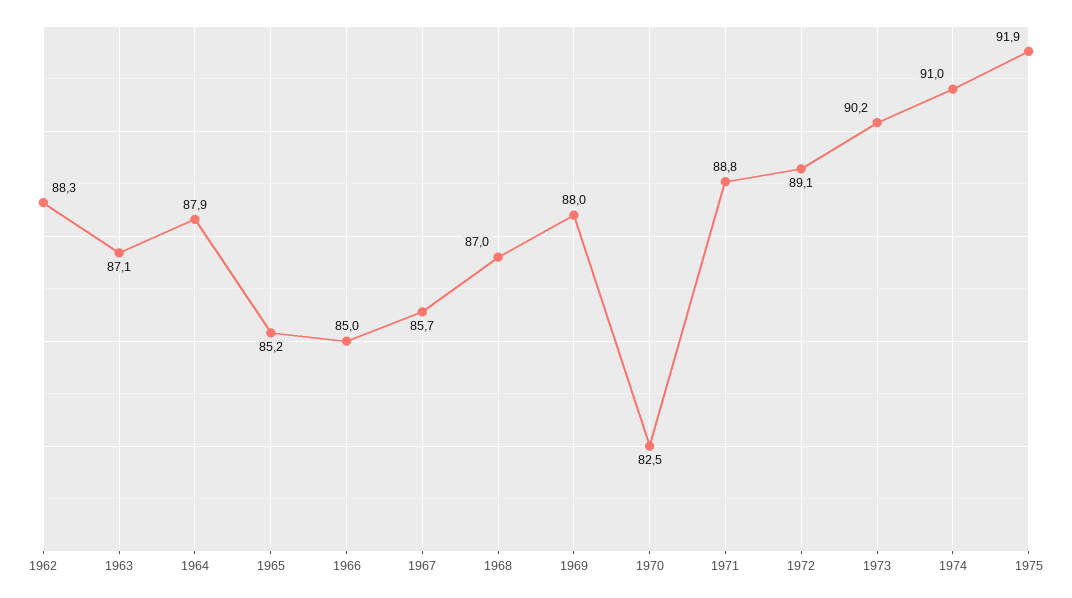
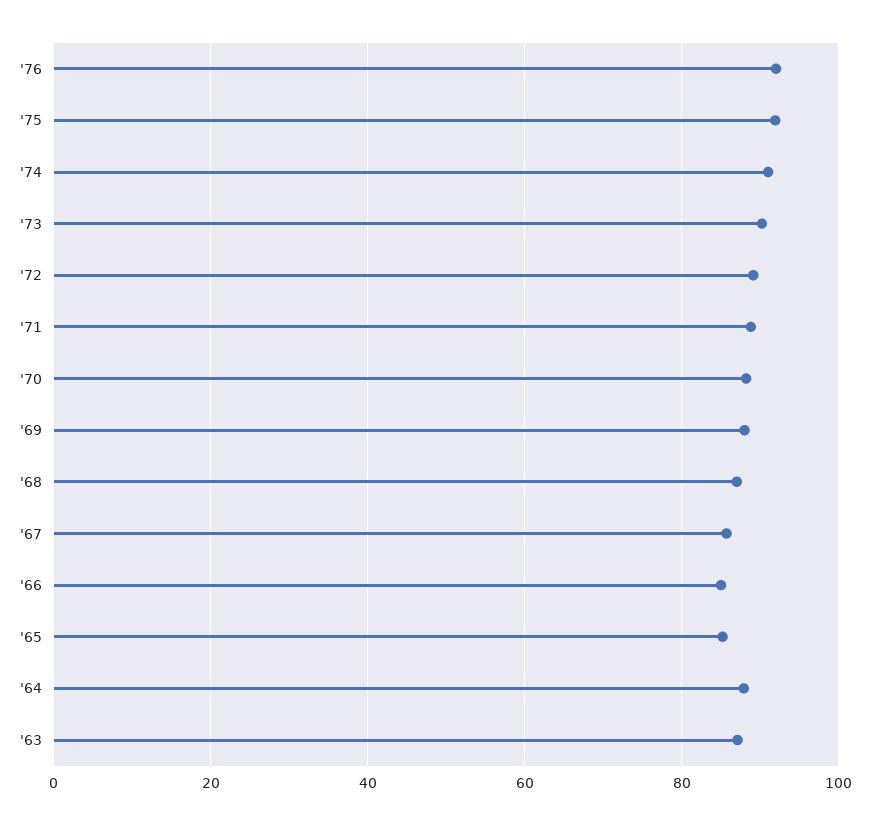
1962: 88.3 -> none
1970: 82.5 -> 88
'76: none -> 92

